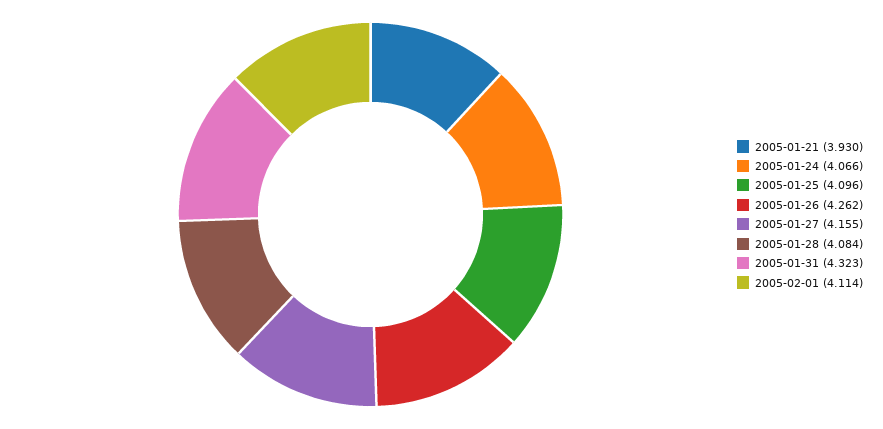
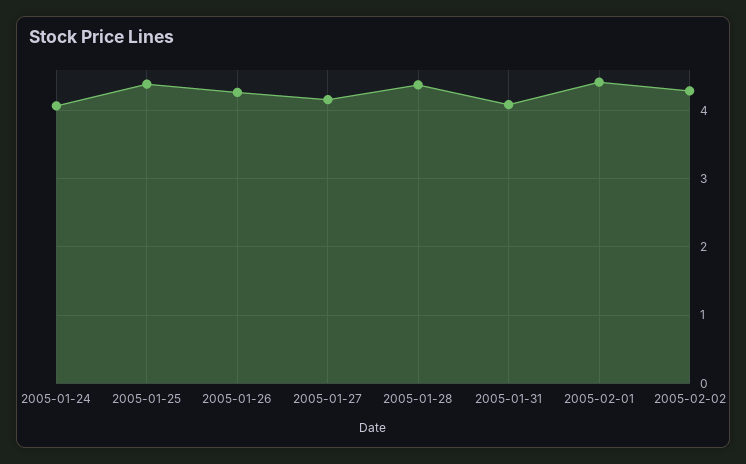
2005-01-21: 3.93 -> none
2005-01-25: 4.096 -> 4.4
2005-01-28: 4.084 -> 4.4
2005-01-31: 4.323 -> 4.1
2005-02-01: 4.114 -> 4.4
2005-02-02: none -> 4.3

